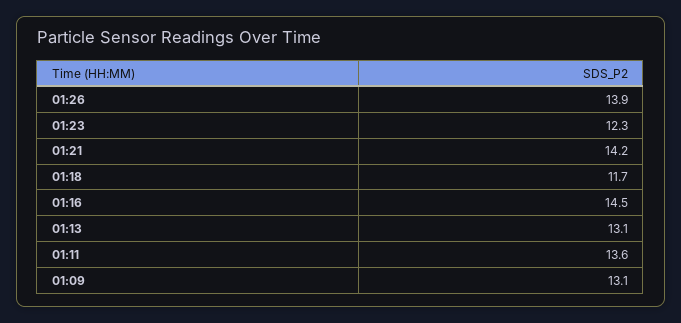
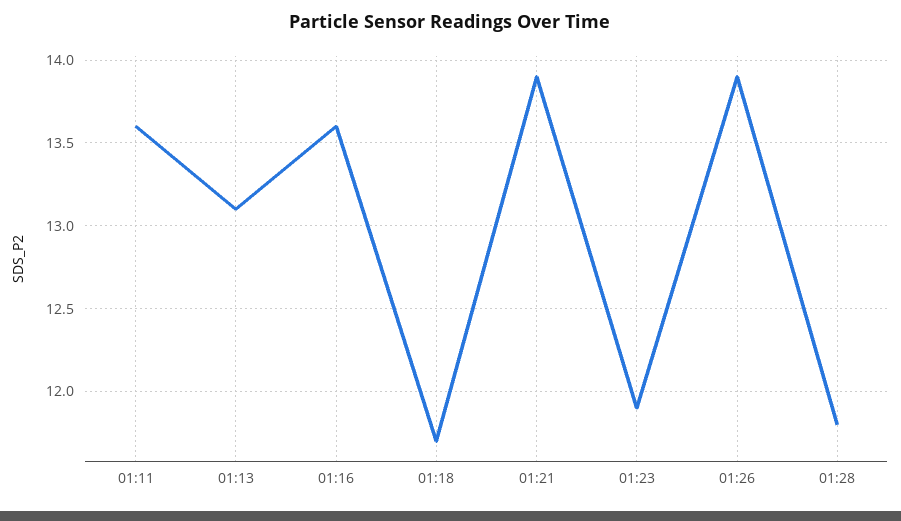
01:23: 12.3 -> 11.9
01:21: 14.2 -> 13.9
01:16: 14.5 -> 13.6
01:09: 13.1 -> none
01:28: none -> 11.8

